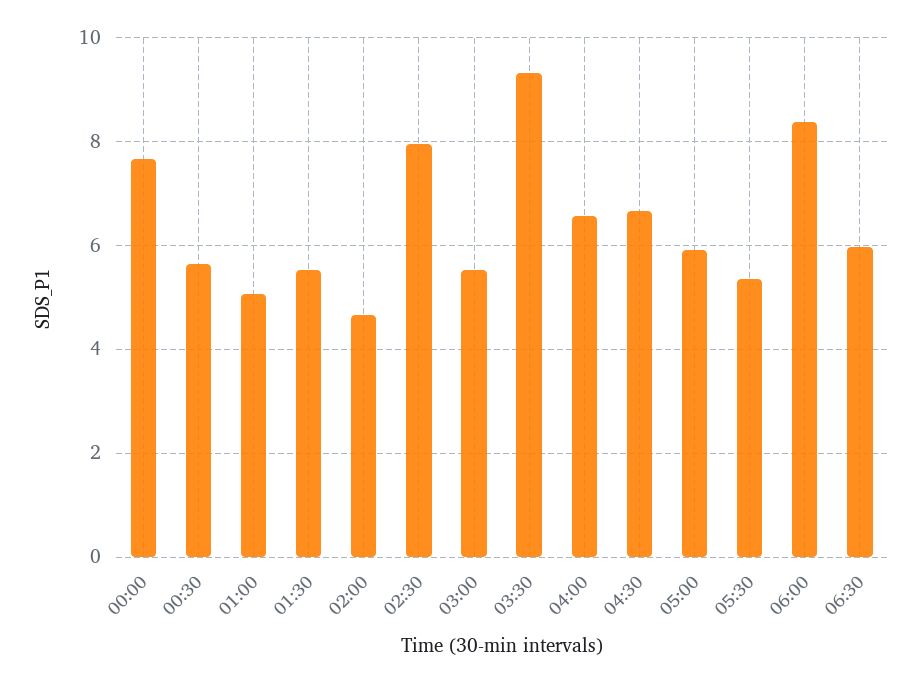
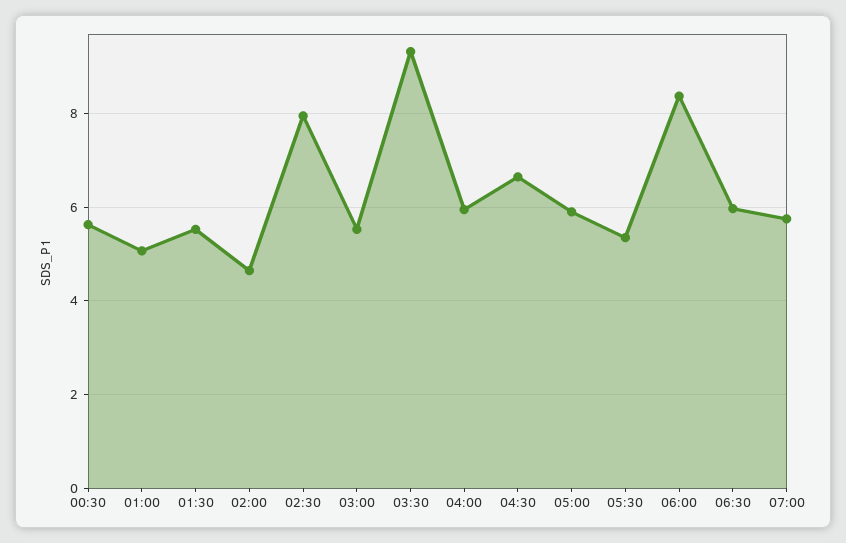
00:00: 7.6 -> none
04:00: 6.6 -> 6
07:00: none -> 5.8

